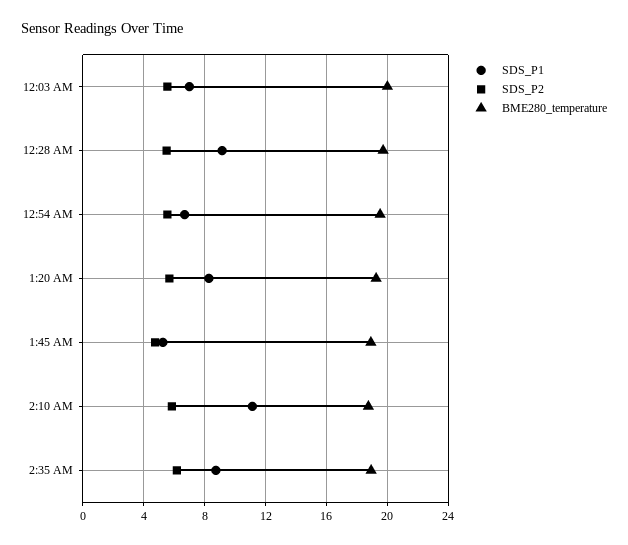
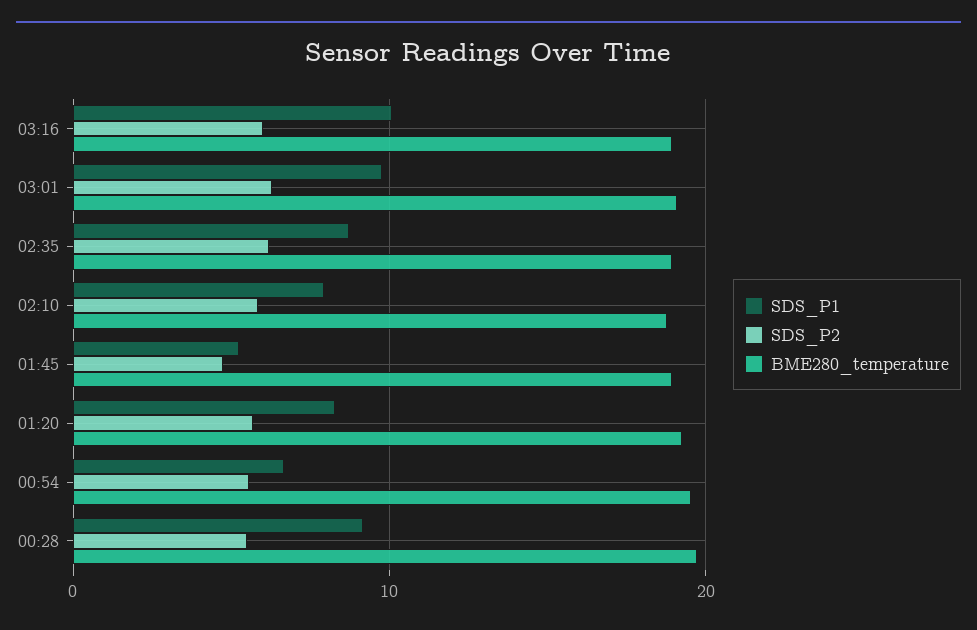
SDS_P1, 12:03 AM: 7 -> none
SDS_P2, 12:03 AM: 5.5 -> none
BME280_temperature, 12:03 AM: 20 -> none
SDS_P1, 2:10 AM: 11 -> 8
SDS_P1, 03:16: none -> 10
SDS_P2, 03:16: none -> 6
BME280_temperature, 03:16: none -> 19
SDS_P1, 03:01: none -> 10
SDS_P2, 03:01: none -> 6
BME280_temperature, 03:01: none -> 19

